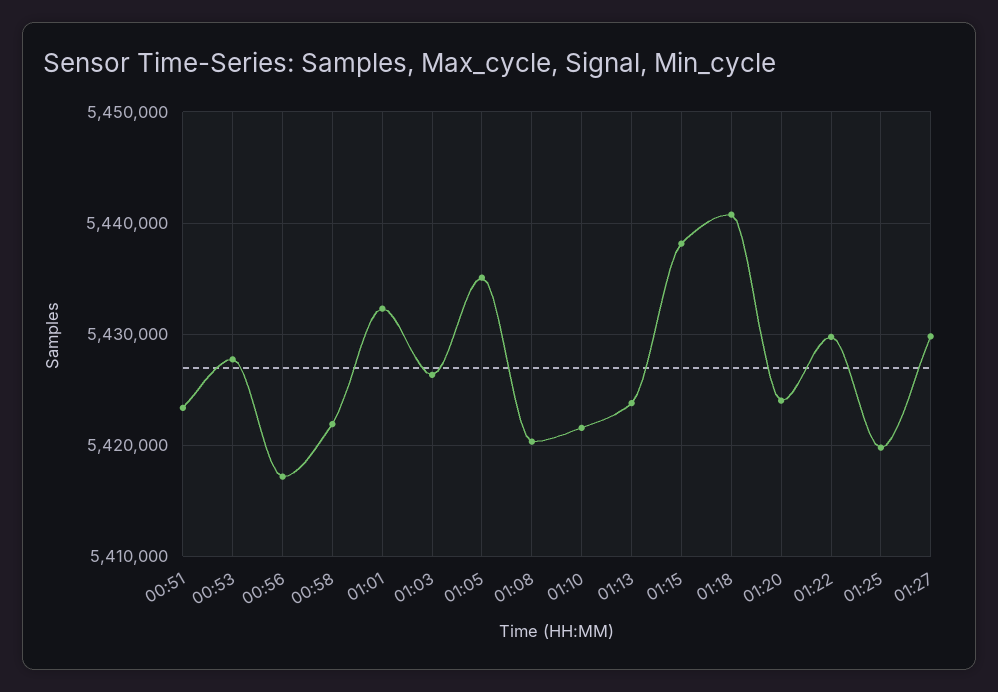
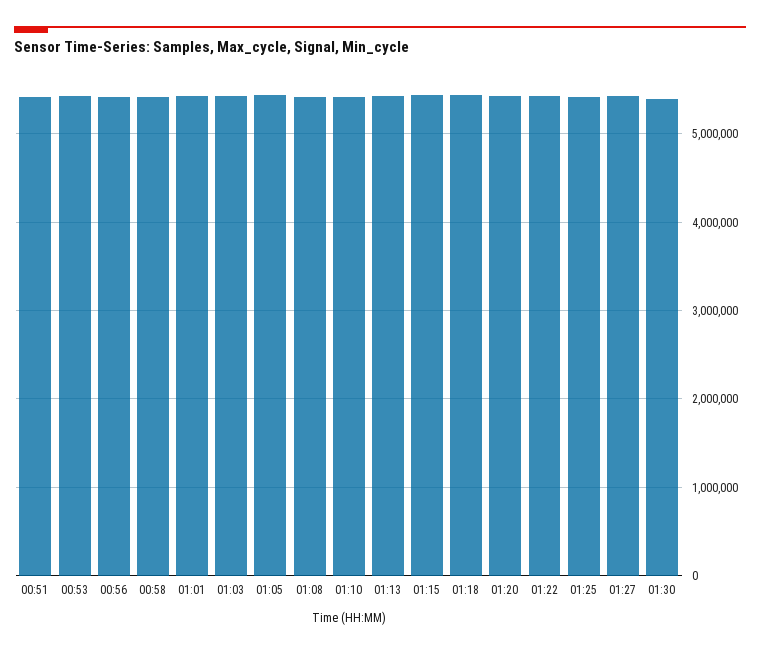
01:30: none -> 5400000

